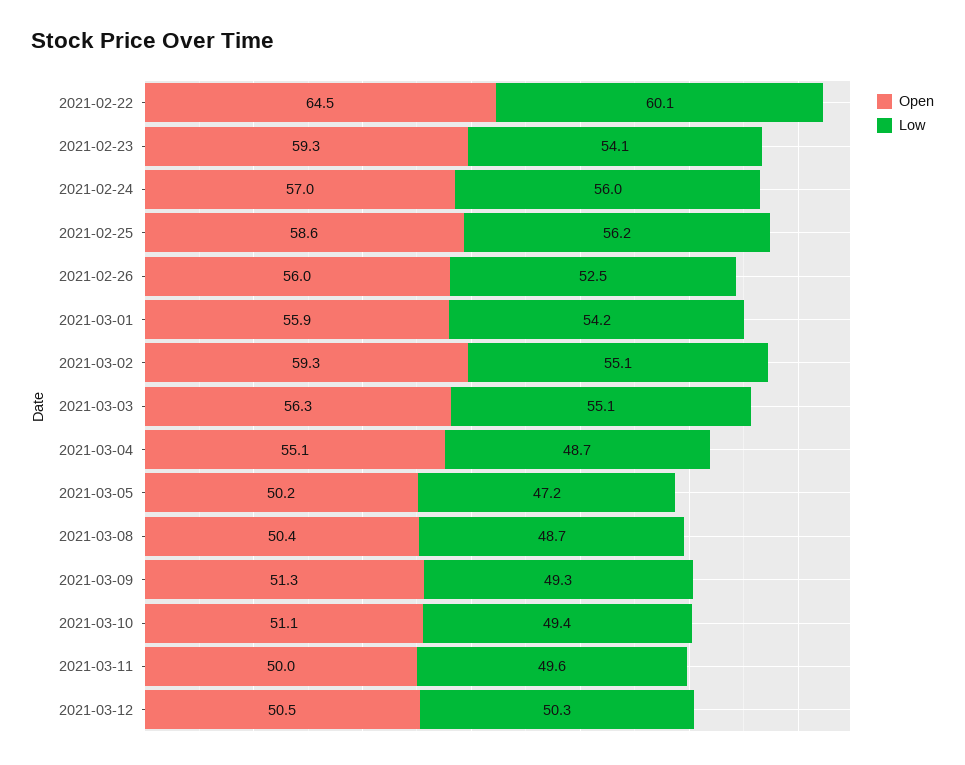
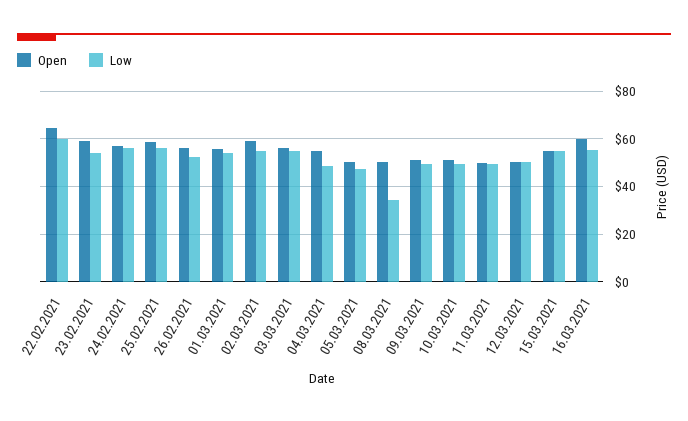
Low, 2021-03-08: 48.7 -> 35
Open, 15.03.2021: none -> 55
Low, 15.03.2021: none -> 55
Open, 16.03.2021: none -> 60
Low, 16.03.2021: none -> 55

